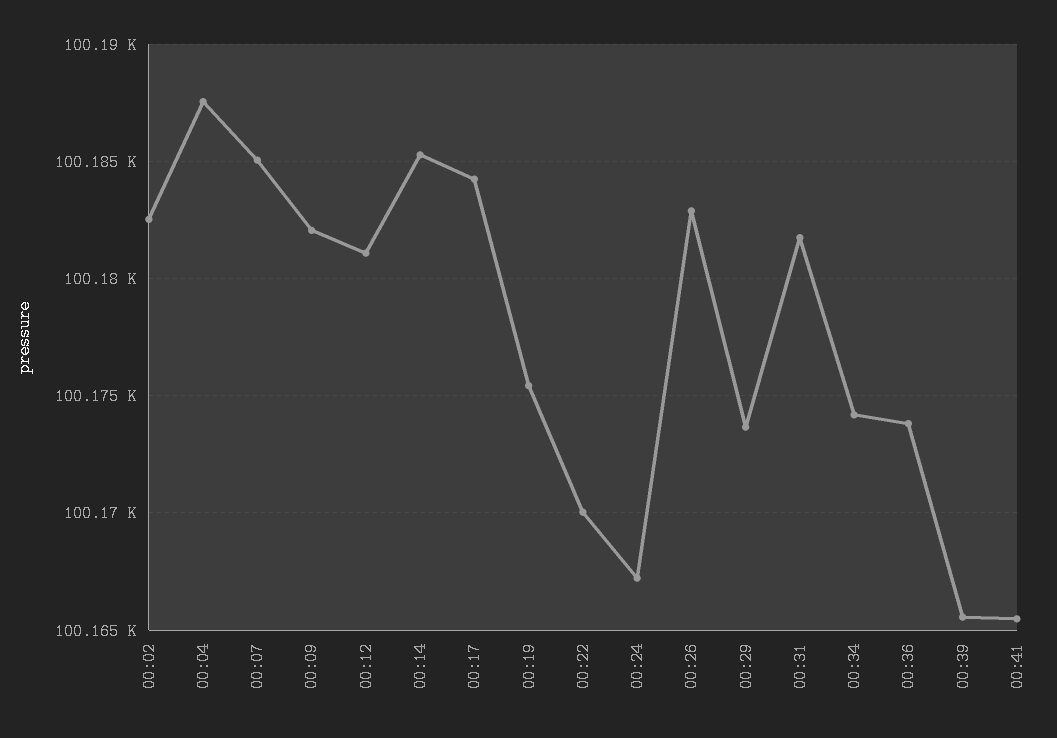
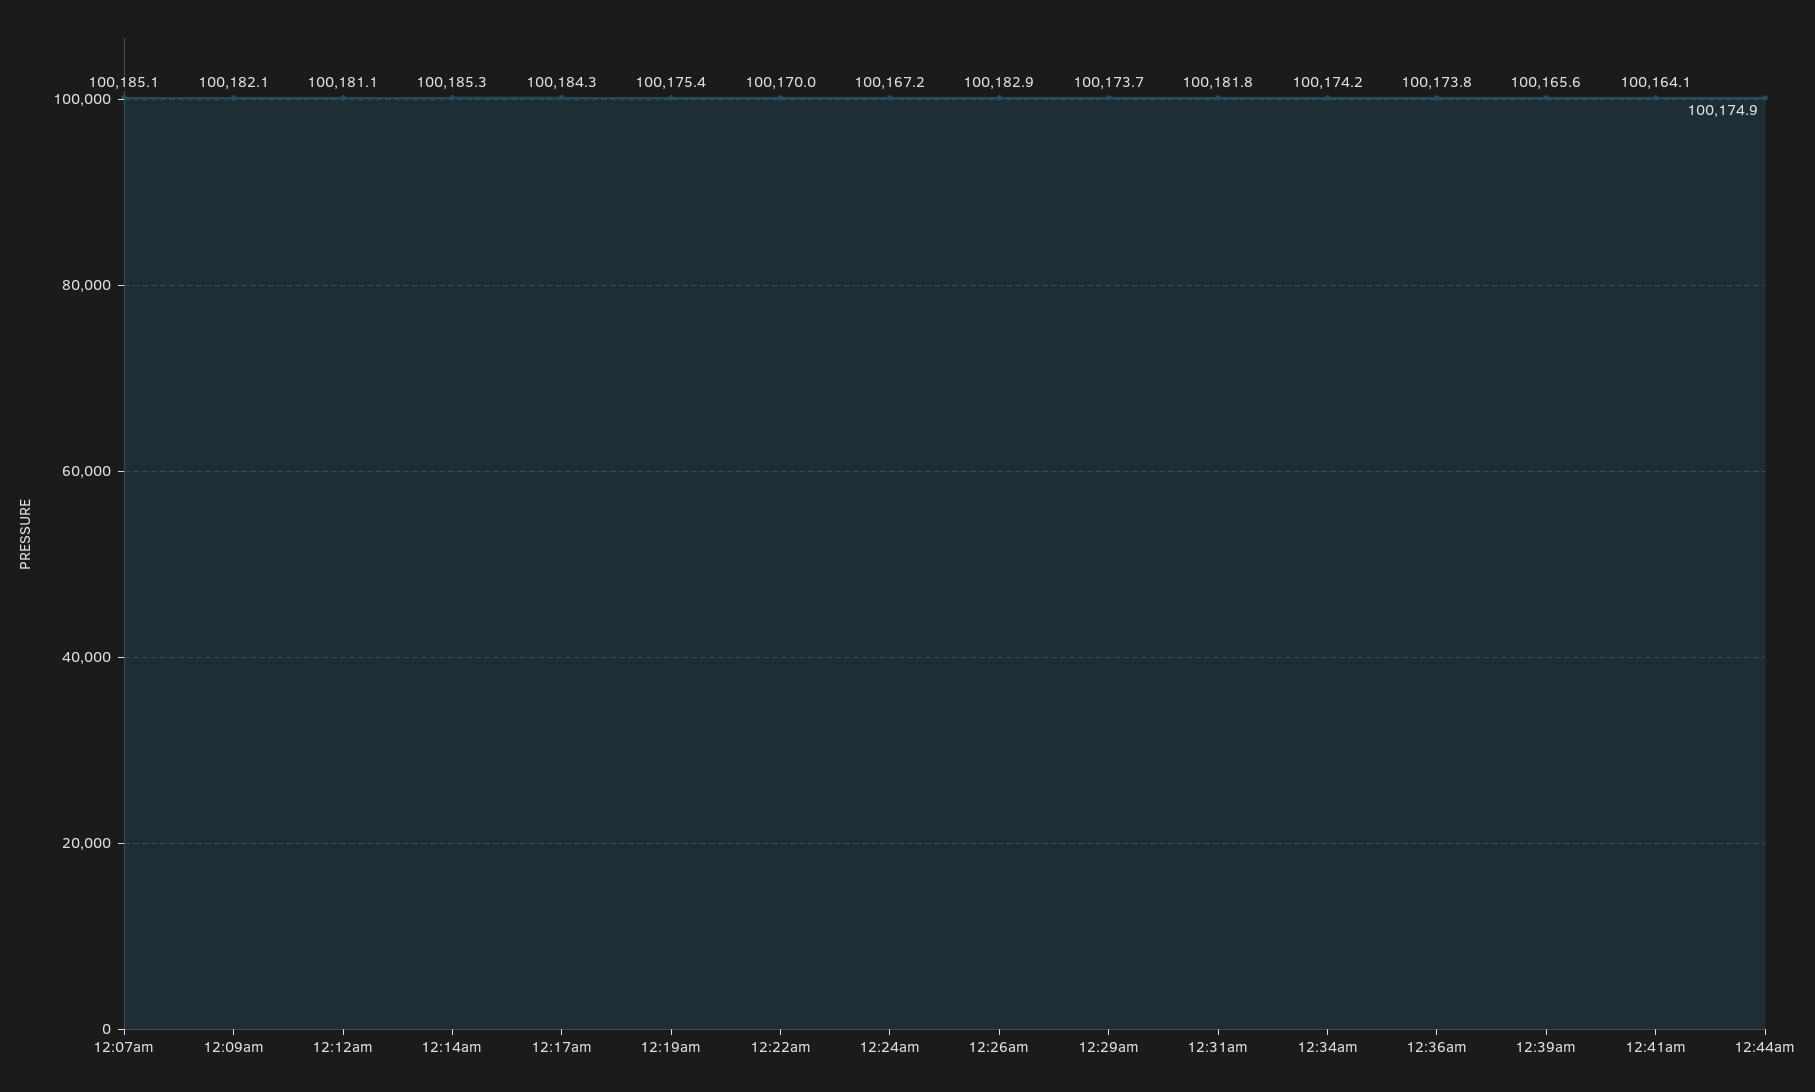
00:02: 100182.5 -> none
00:04: 100187.5 -> none
00:41: 100165.5 -> 100164.1
12:44am: none -> 100174.9

